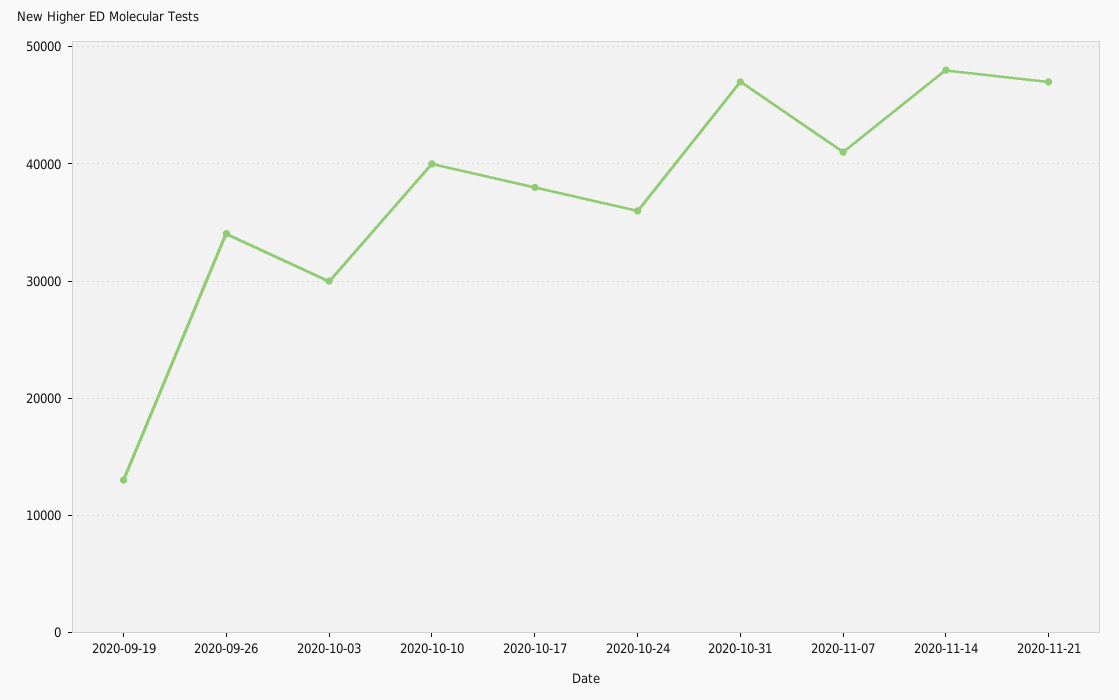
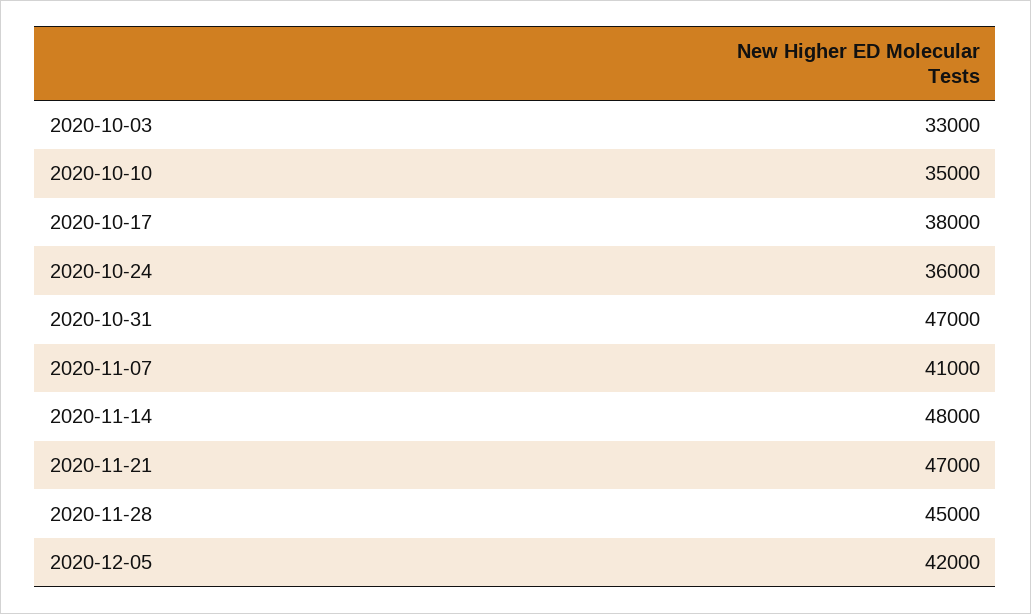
2020-09-19: 13000 -> none
2020-09-26: 34000 -> none
2020-10-03: 30000 -> 33000
2020-10-10: 40000 -> 35000
2020-11-28: none -> 45000
2020-12-05: none -> 42000

